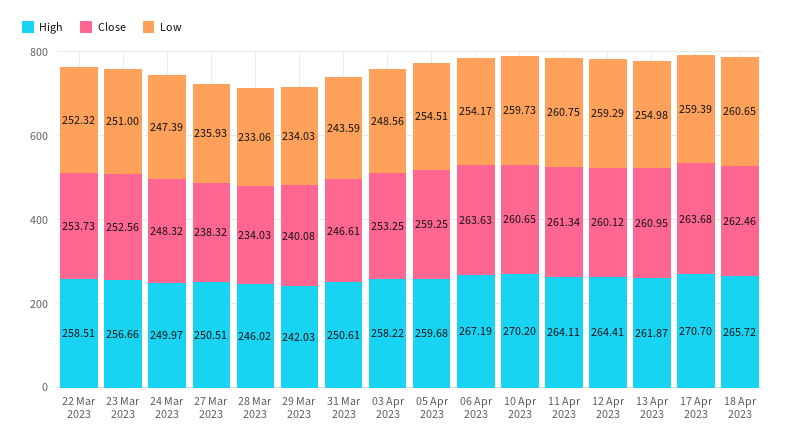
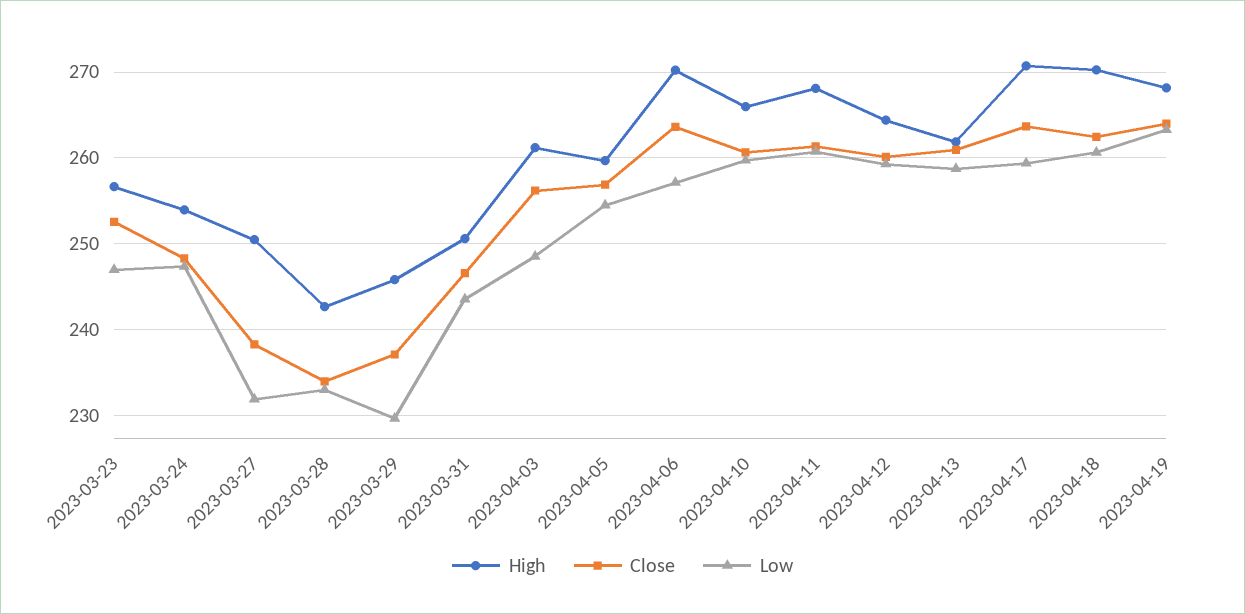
High, 22 Mar 2023: 258.51 -> none
Close, 22 Mar 2023: 253.73 -> none
Low, 22 Mar 2023: 252.32 -> none
Low, 23 Mar 2023: 251 -> 247
High, 24 Mar 2023: 249.97 -> 254
Low, 27 Mar 2023: 235.93 -> 232
High, 28 Mar 2023: 246.02 -> 243
High, 29 Mar 2023: 242.03 -> 246
Close, 29 Mar 2023: 240.08 -> 237
Low, 29 Mar 2023: 234.03 -> 230
High, 03 Apr 2023: 258.22 -> 261
Close, 03 Apr 2023: 253.25 -> 256
Close, 05 Apr 2023: 259.25 -> 257
High, 06 Apr 2023: 267.19 -> 270
Low, 06 Apr 2023: 254.17 -> 257
High, 10 Apr 2023: 270.2 -> 266
High, 11 Apr 2023: 264.11 -> 268
Low, 13 Apr 2023: 254.98 -> 259
High, 18 Apr 2023: 265.72 -> 270
High, 2023-04-19: none -> 268
Close, 2023-04-19: none -> 264
Low, 2023-04-19: none -> 263

